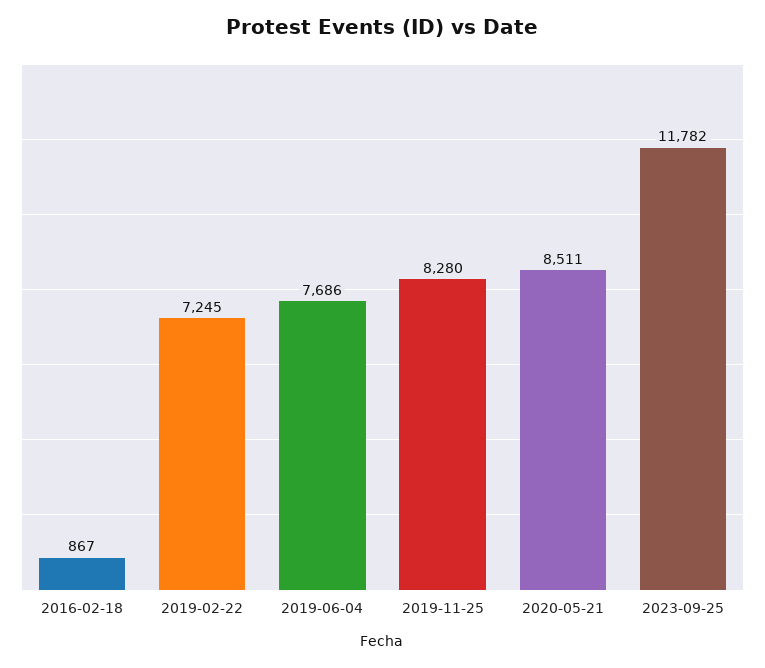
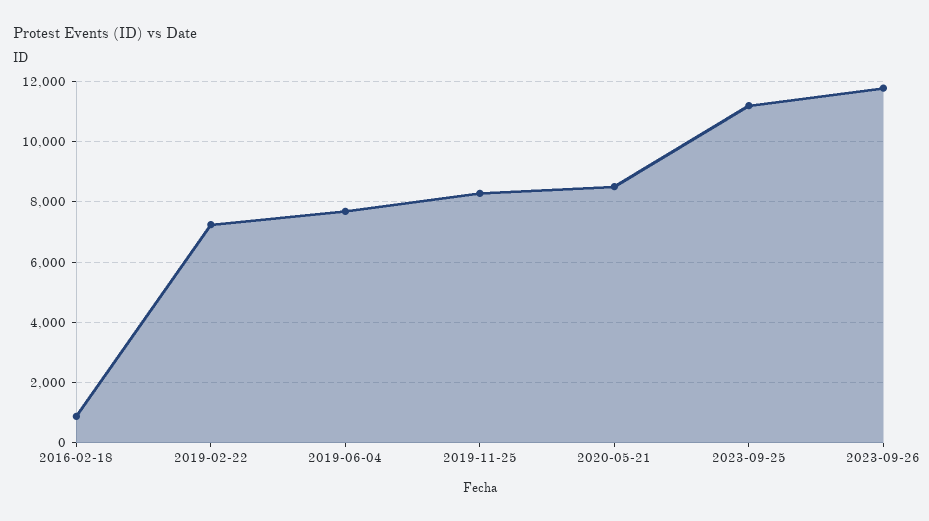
2023-09-25: 11782 -> 11200
2023-09-26: none -> 11800

